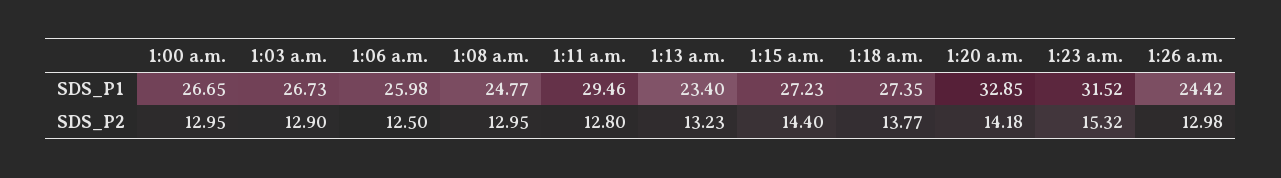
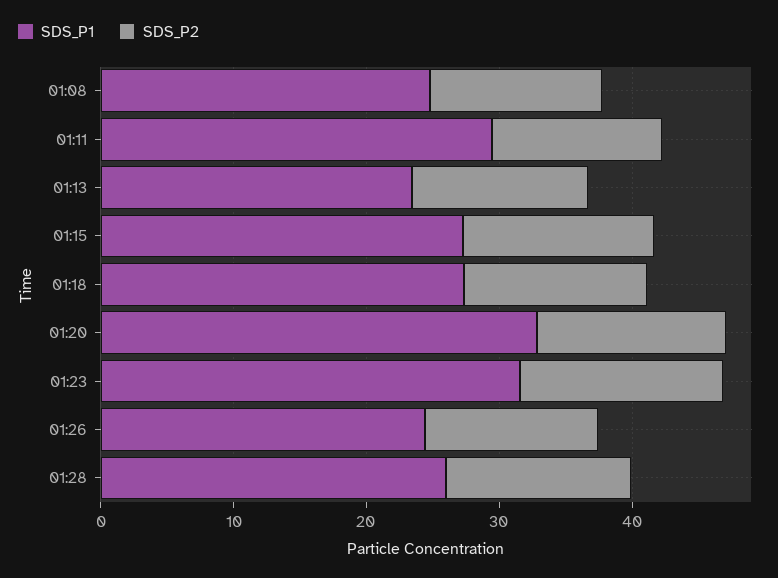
SDS_P1, 1:00 a.m.: 26.65 -> none
SDS_P1, 1:03 a.m.: 26.73 -> none
SDS_P1, 1:06 a.m.: 25.98 -> none
SDS_P2, 1:00 a.m.: 12.95 -> none
SDS_P2, 1:03 a.m.: 12.9 -> none
SDS_P2, 1:06 a.m.: 12.5 -> none
SDS_P1, 01:28: none -> 26
SDS_P2, 01:28: none -> 14

